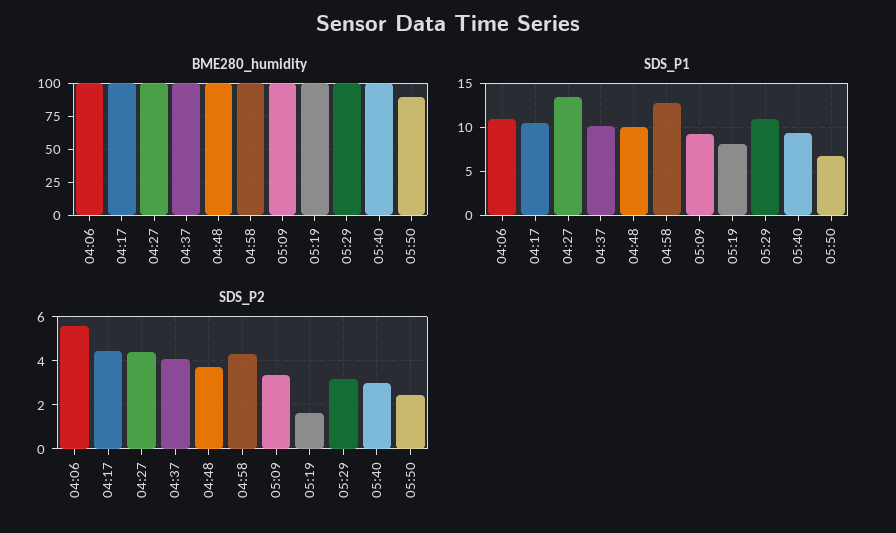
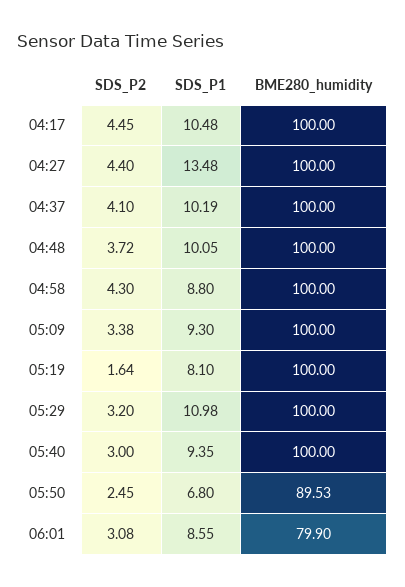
BME280_humidity, 04:06: 100 -> none
SDS_P1, 04:06: 11 -> none
SDS_P1, 04:58: 13 -> 8.8
SDS_P2, 04:06: 5.5 -> none
SDS_P2, 06:01: none -> 3.08
SDS_P1, 06:01: none -> 8.55
BME280_humidity, 06:01: none -> 79.9

